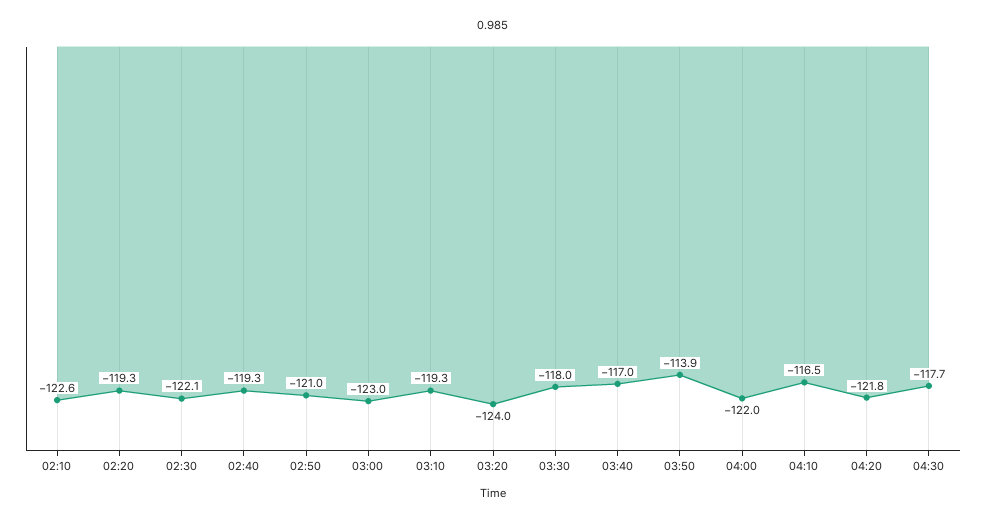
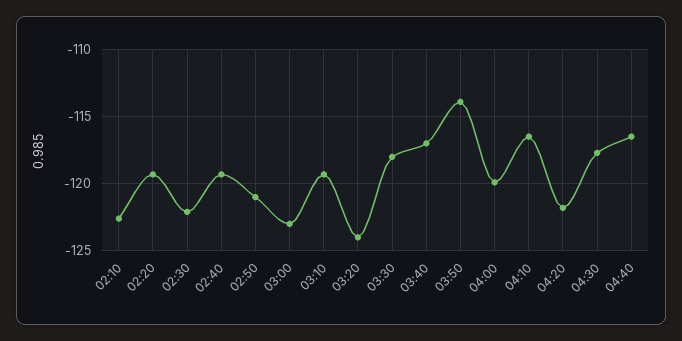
04:00: -122 -> -120
04:40: none -> -116.5

